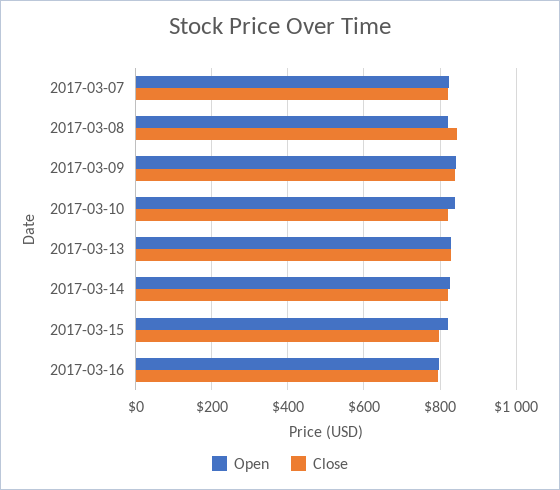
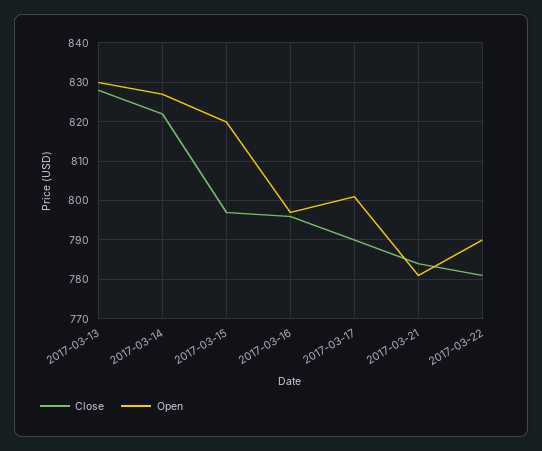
Open, 2017-03-07: 820 -> none
Close, 2017-03-07: 820 -> none
Open, 2017-03-08: 820 -> none
Close, 2017-03-08: 840 -> none
Open, 2017-03-09: 840 -> none
Close, 2017-03-09: 840 -> none
Open, 2017-03-10: 840 -> none
Close, 2017-03-10: 820 -> none
Close, 2017-03-17: none -> 790
Open, 2017-03-17: none -> 800
Close, 2017-03-21: none -> 785
Open, 2017-03-21: none -> 780
Close, 2017-03-22: none -> 780
Open, 2017-03-22: none -> 790

